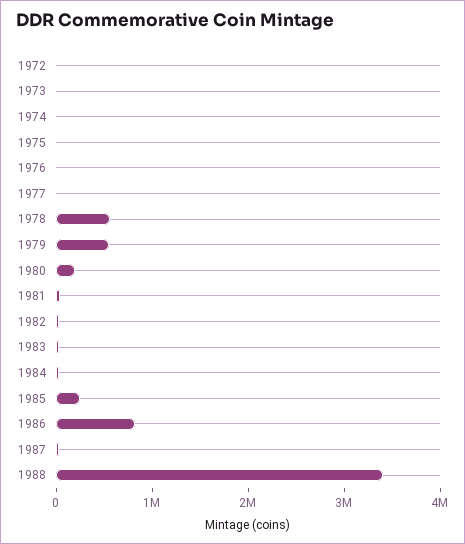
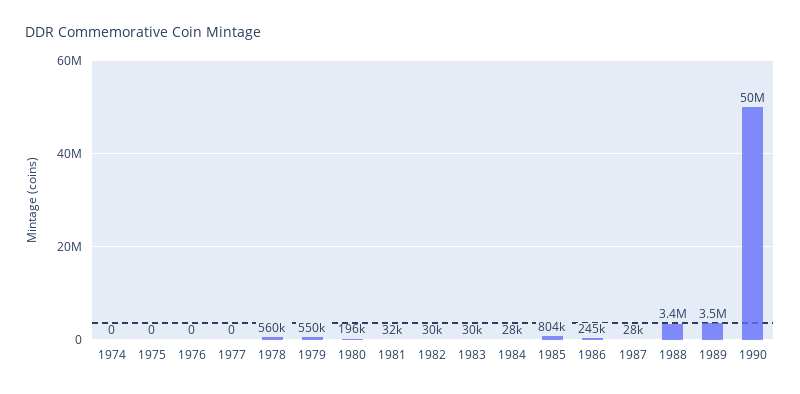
1972: 0 -> none
1973: 0 -> none
1985: 200000 -> 804000
1986: 800000 -> 245000
1989: none -> 3500000
1990: none -> 50000000

